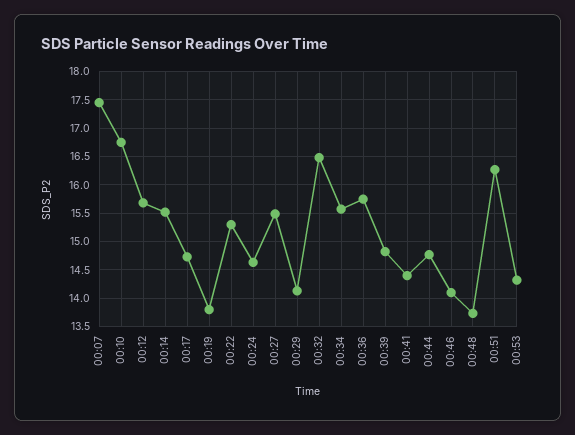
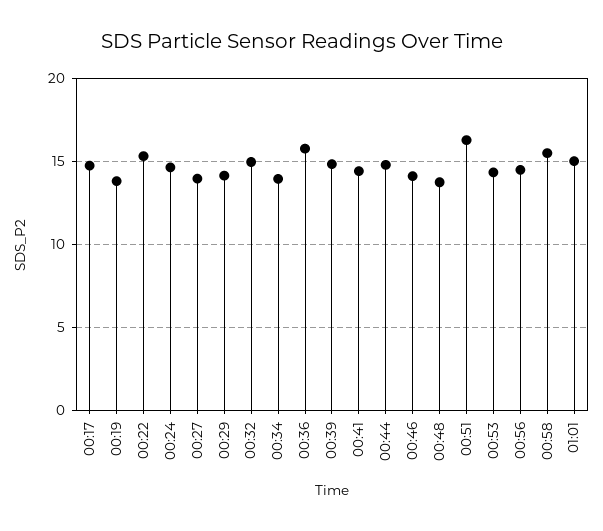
00:07: 17.5 -> none
00:10: 16.75 -> none
00:12: 15.75 -> none
00:14: 15.5 -> none
00:27: 15.5 -> 14
00:32: 16.5 -> 15
00:34: 15.5 -> 14
00:56: none -> 14.5
00:58: none -> 15.5
01:01: none -> 15

